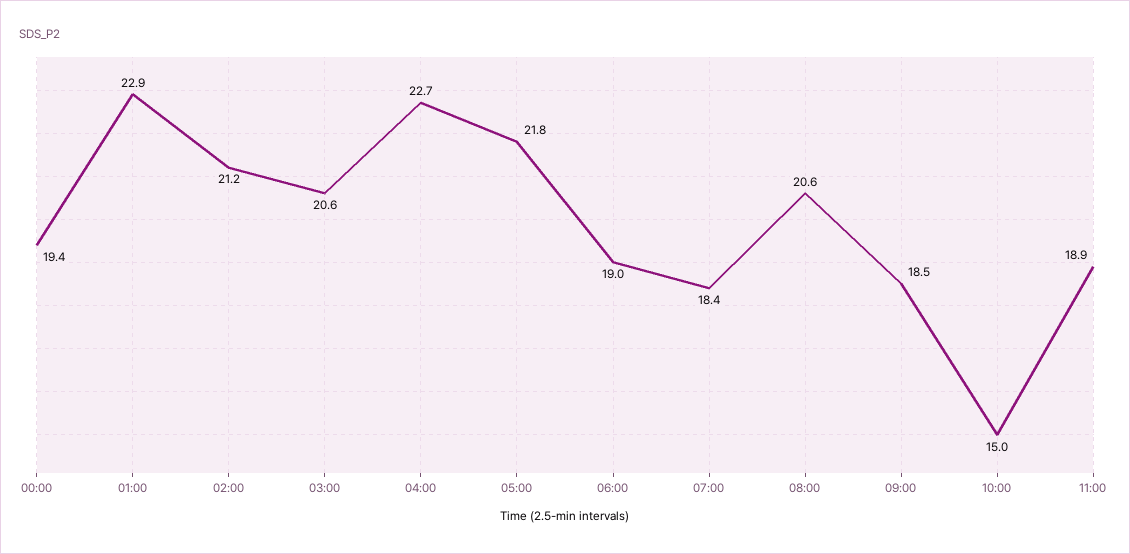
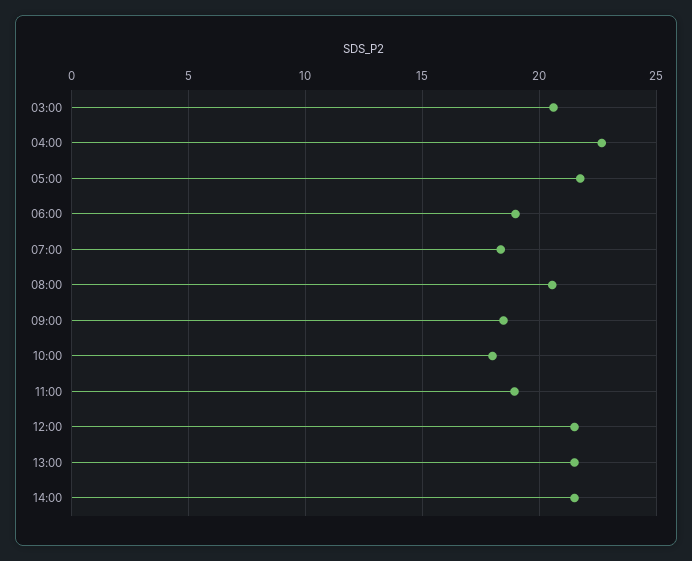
00:00: 19.4 -> none
01:00: 22.9 -> none
02:00: 21.2 -> none
10:00: 15 -> 18
12:00: none -> 21.5
13:00: none -> 21.5
14:00: none -> 21.5

